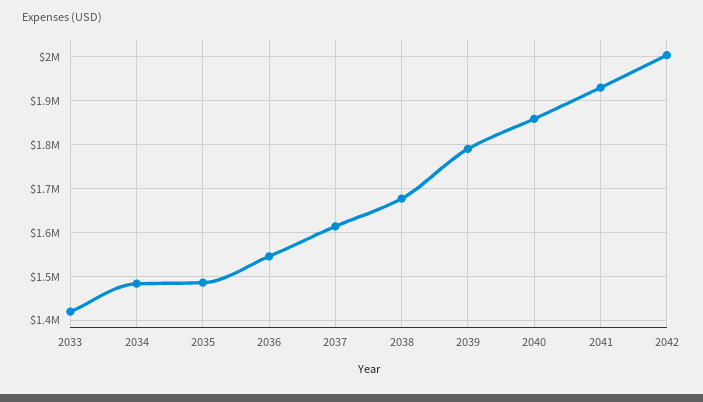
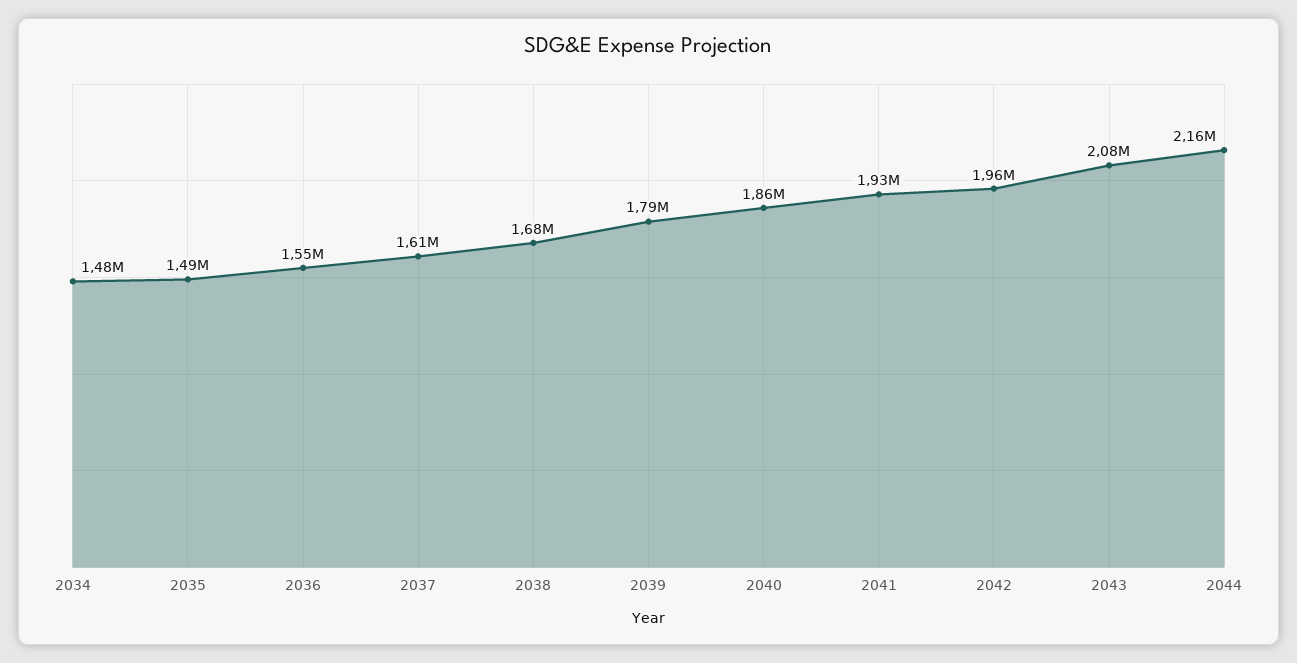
2033: 1420000 -> none
2042: 2000000 -> 1960000
2043: none -> 2080000
2044: none -> 2160000

